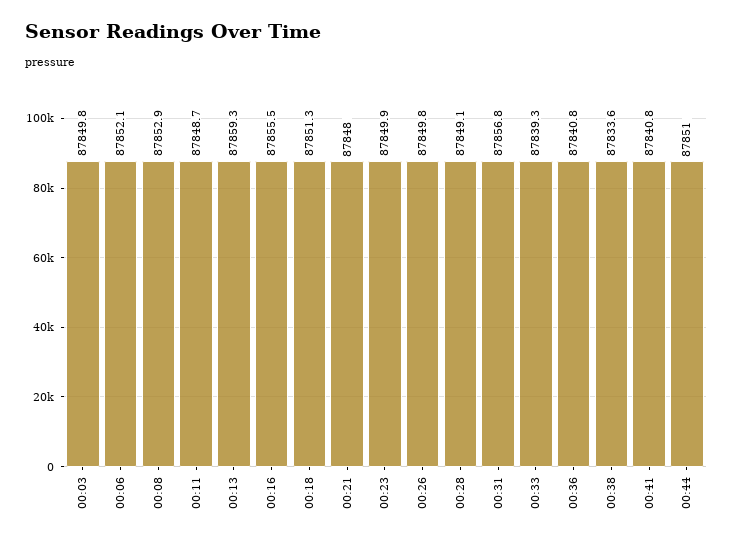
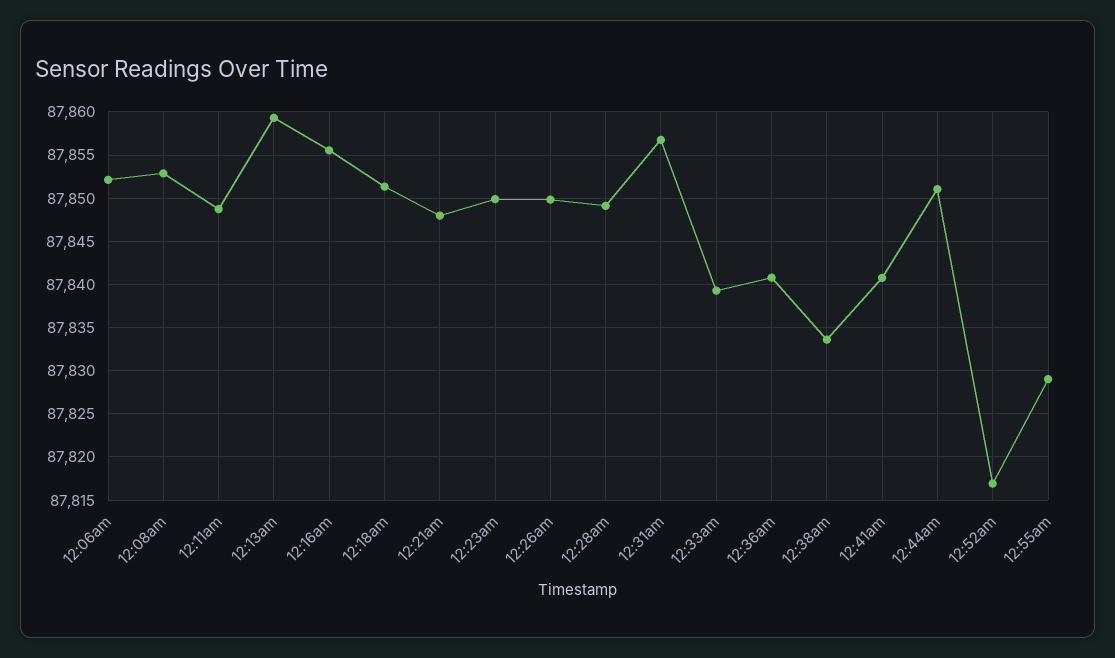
00:03: 87849.8 -> none
12:52am: none -> 87817
12:55am: none -> 87829

